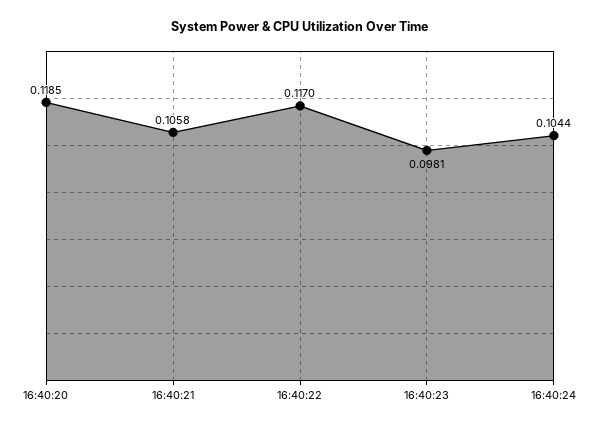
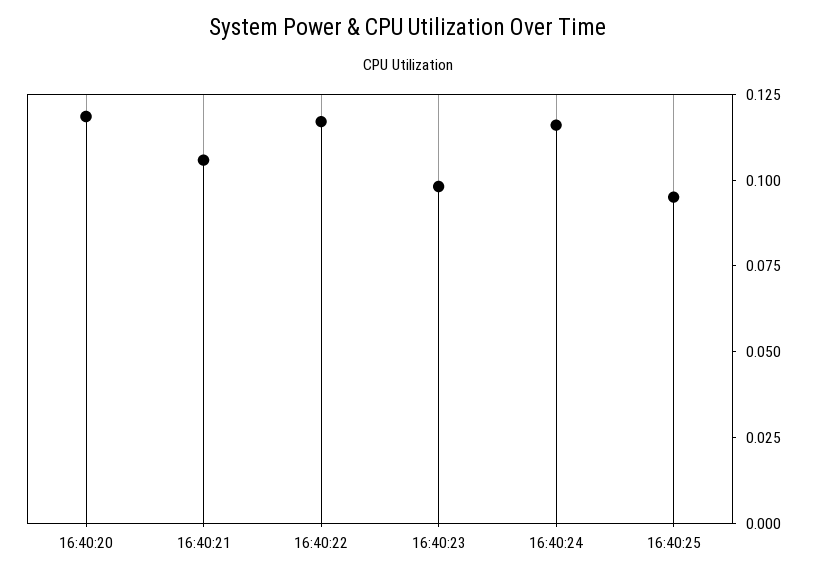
16:40:24: 0.1044 -> 0.115
16:40:25: none -> 0.095

